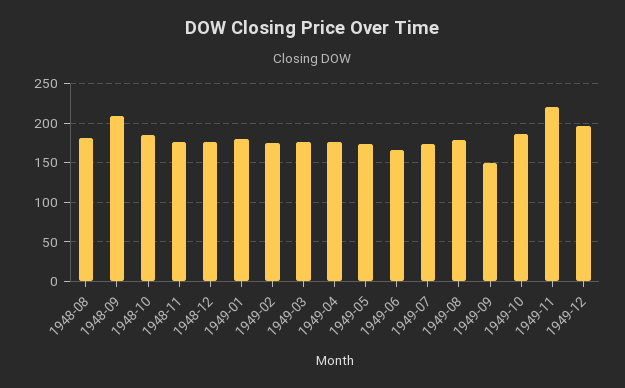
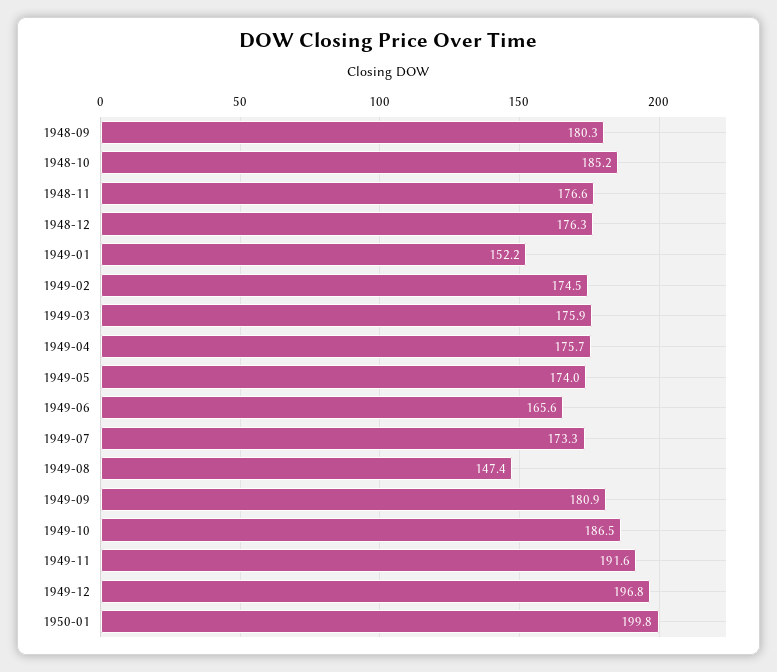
1948-08: 180 -> none
1948-09: 210 -> 180.3
1949-01: 180 -> 152.2
1949-08: 180 -> 147.4
1949-09: 150 -> 180.9
1949-11: 220 -> 191.6
1950-01: none -> 199.8

